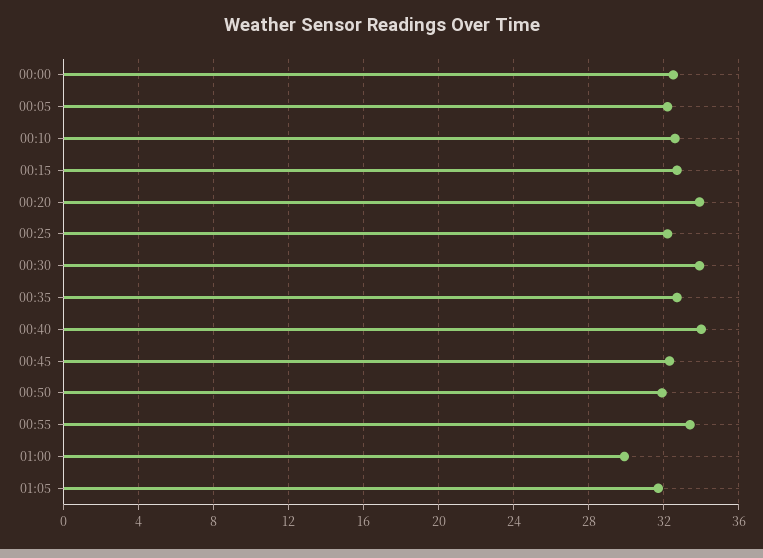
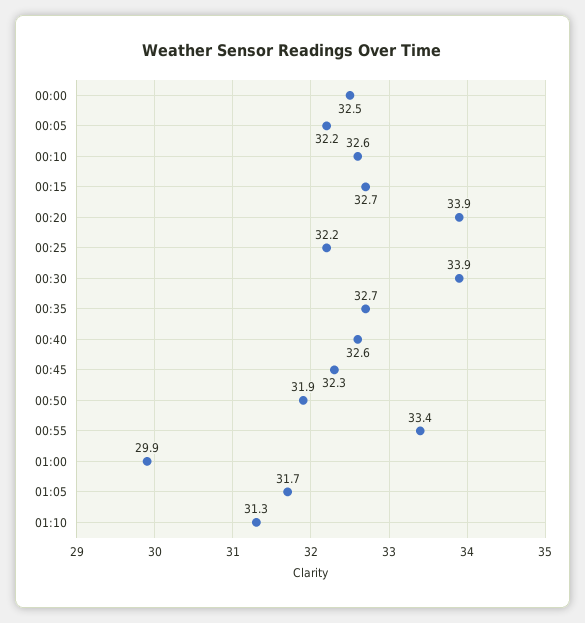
00:40: 34 -> 32.6
01:10: none -> 31.3

